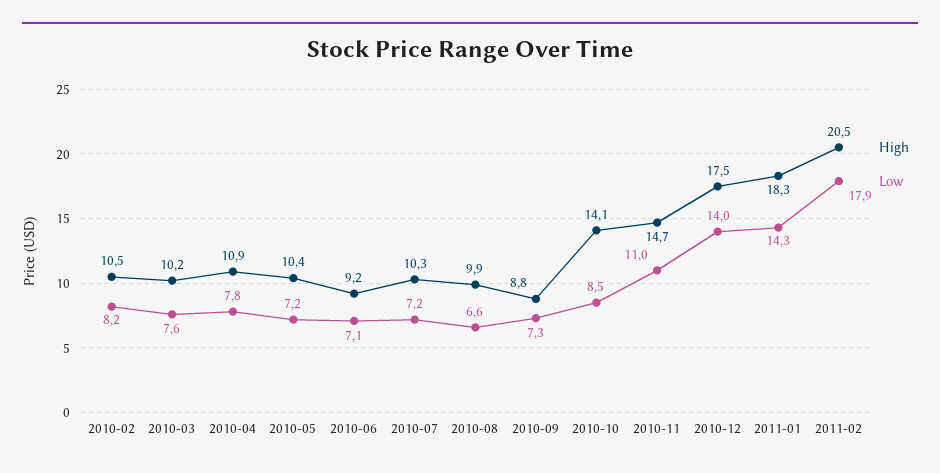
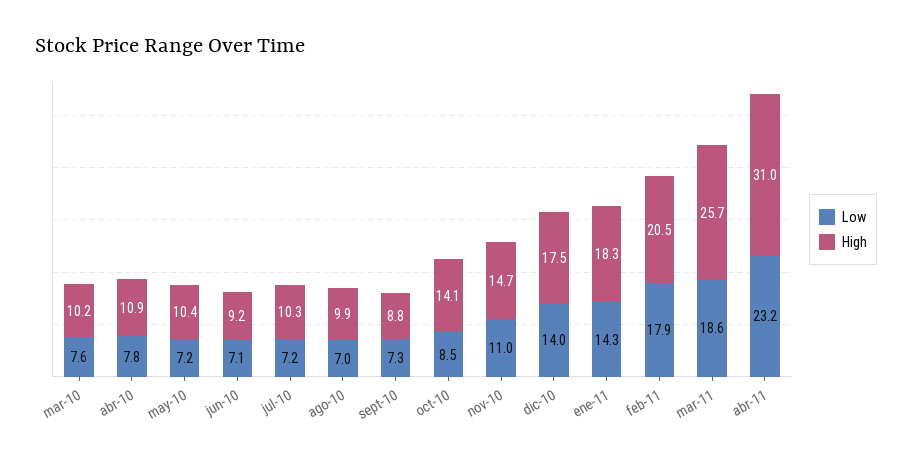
High, 2010-02: 10.5 -> none
Low, 2010-02: 8.2 -> none
Low, 2010-08: 6.6 -> 7
Low, mar-11: none -> 18.6
High, mar-11: none -> 25.7
Low, abr-11: none -> 23.2
High, abr-11: none -> 31

